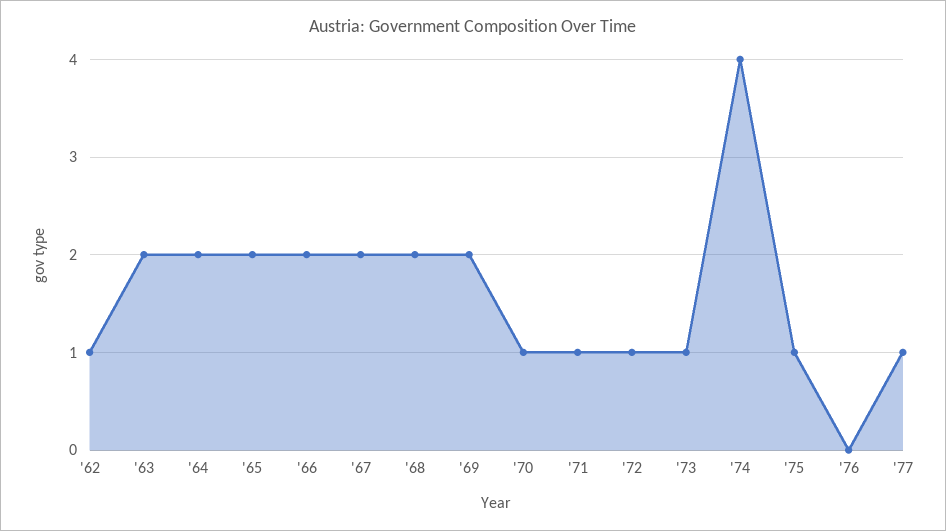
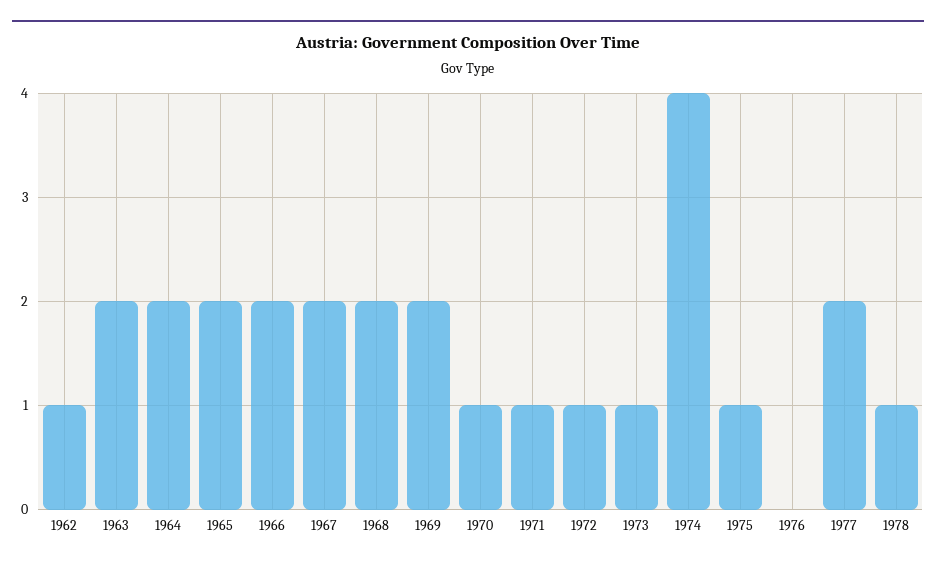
'77: 1 -> 2
1978: none -> 1

